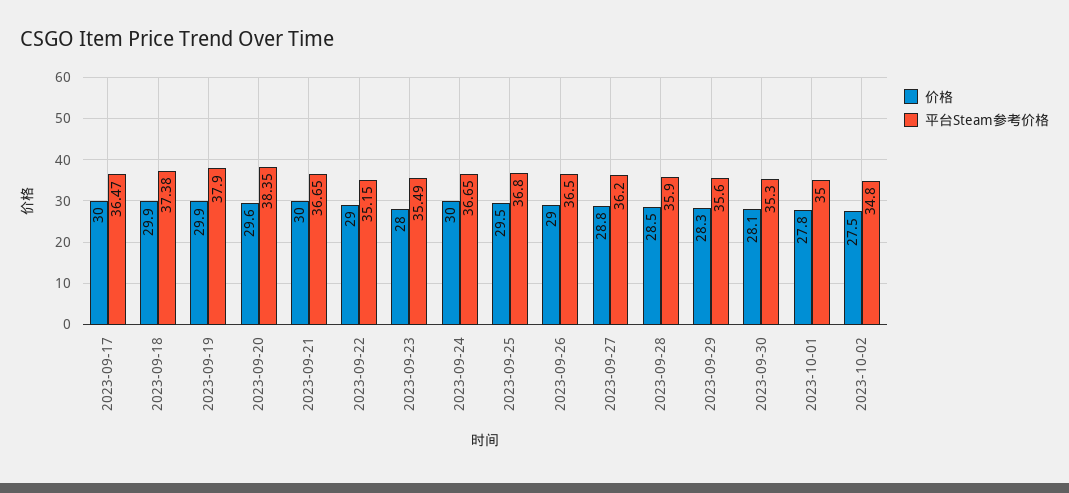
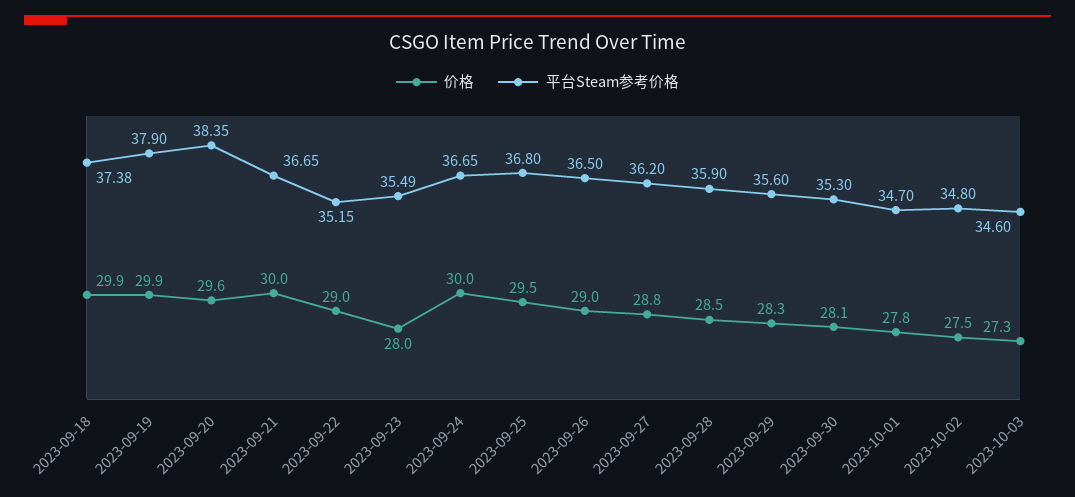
价格, 2023-09-17: 30 -> none
平台Steam参考价格, 2023-09-17: 36.47 -> none
平台Steam参考价格, 2023-10-01: 35 -> 34.7
价格, 2023-10-03: none -> 27.3
平台Steam参考价格, 2023-10-03: none -> 34.6

